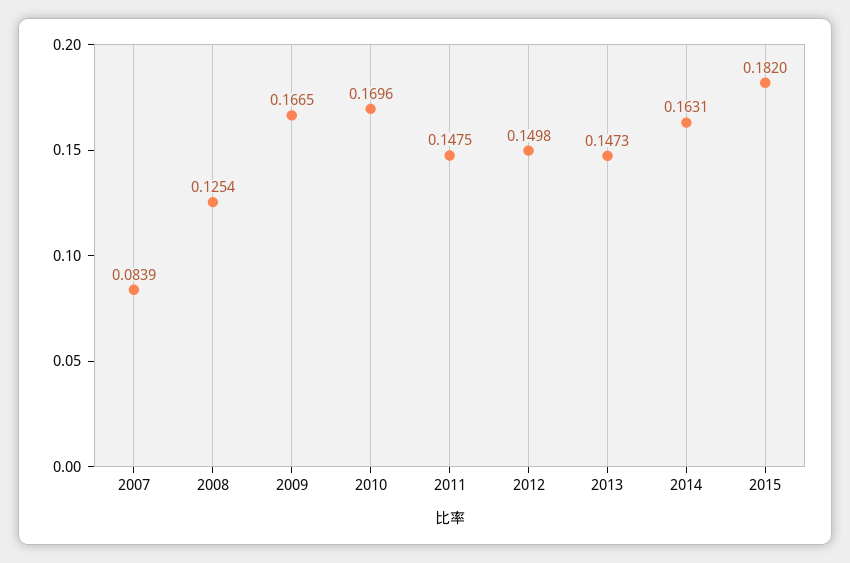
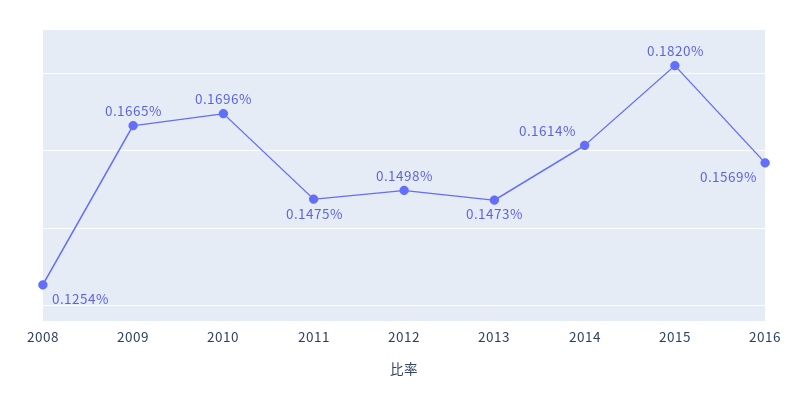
2007: 0.0839 -> none
2014: 0.1631 -> 0.1614
2016: none -> 0.1569

